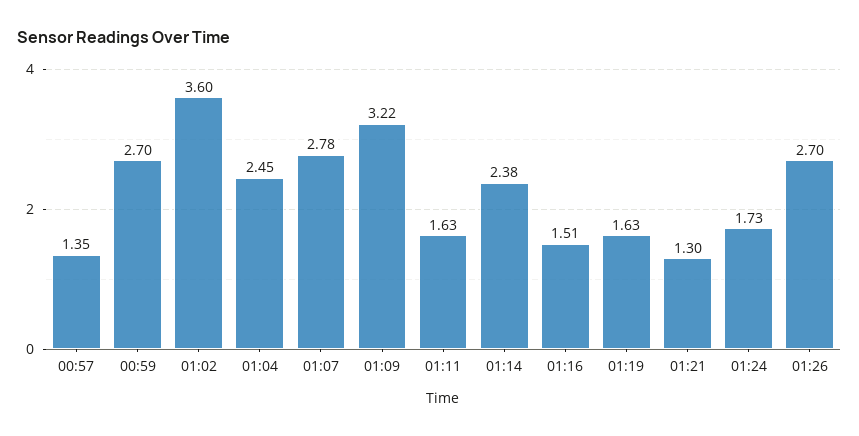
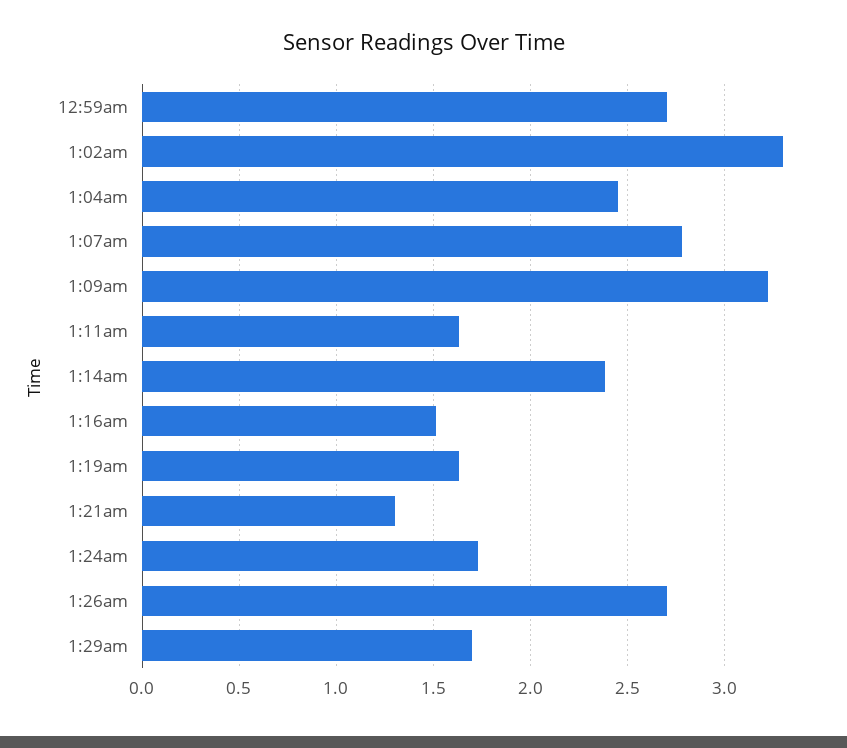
00:57: 1.35 -> none
01:02: 3.6 -> 3.3
1:29am: none -> 1.7

